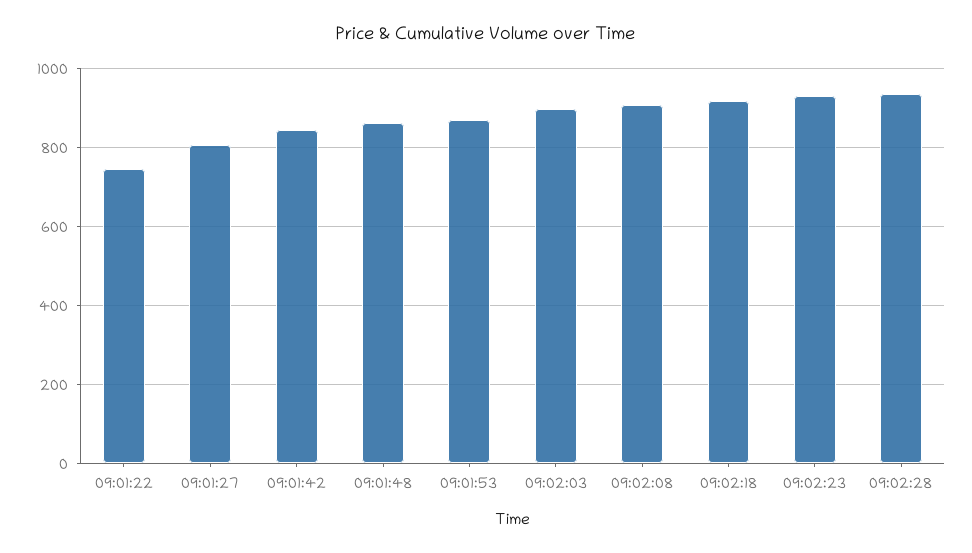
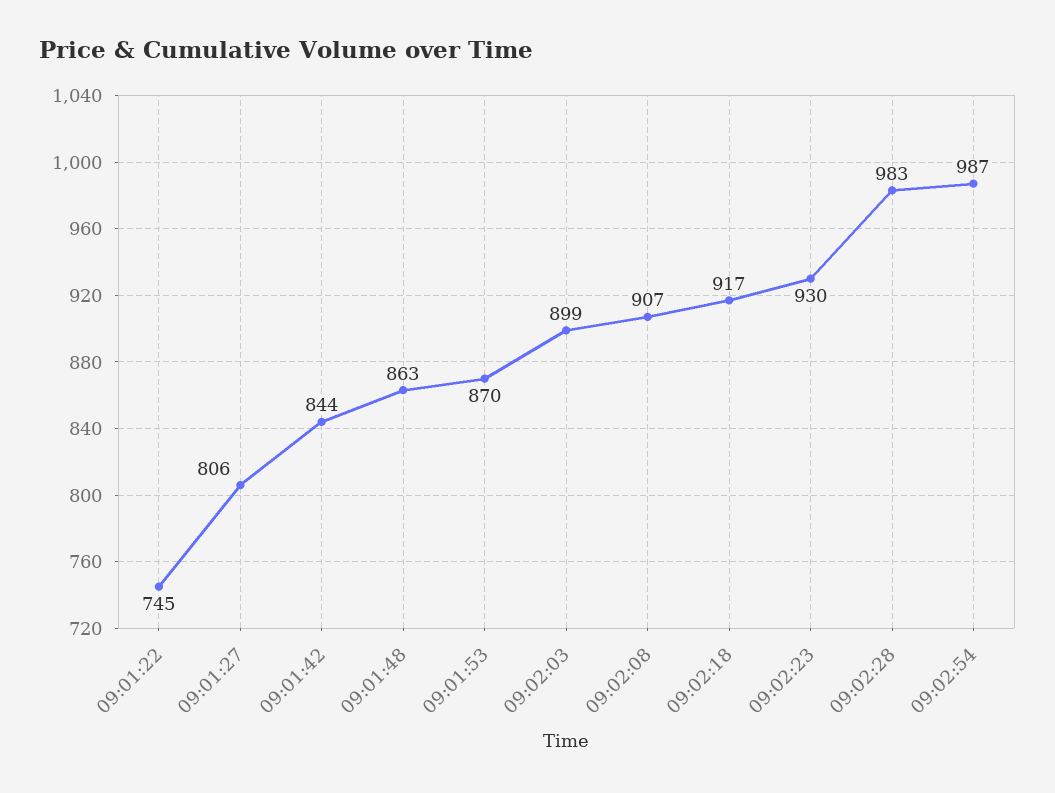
09:02:28: 940 -> 983
09:02:54: none -> 987

